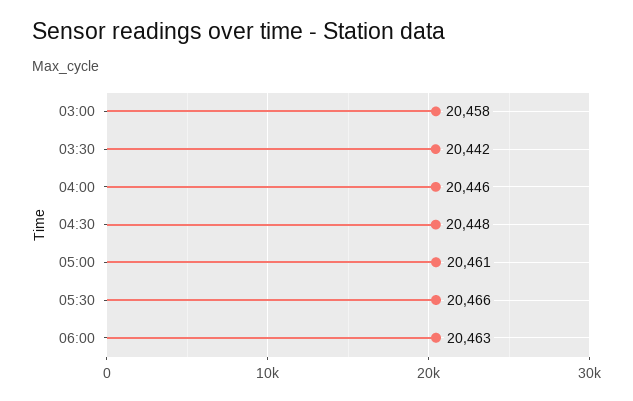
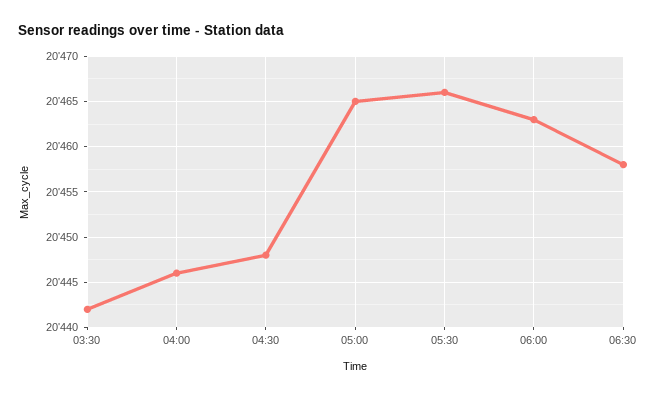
03:00: 20458 -> none
05:00: 20461 -> 20465
06:30: none -> 20458

